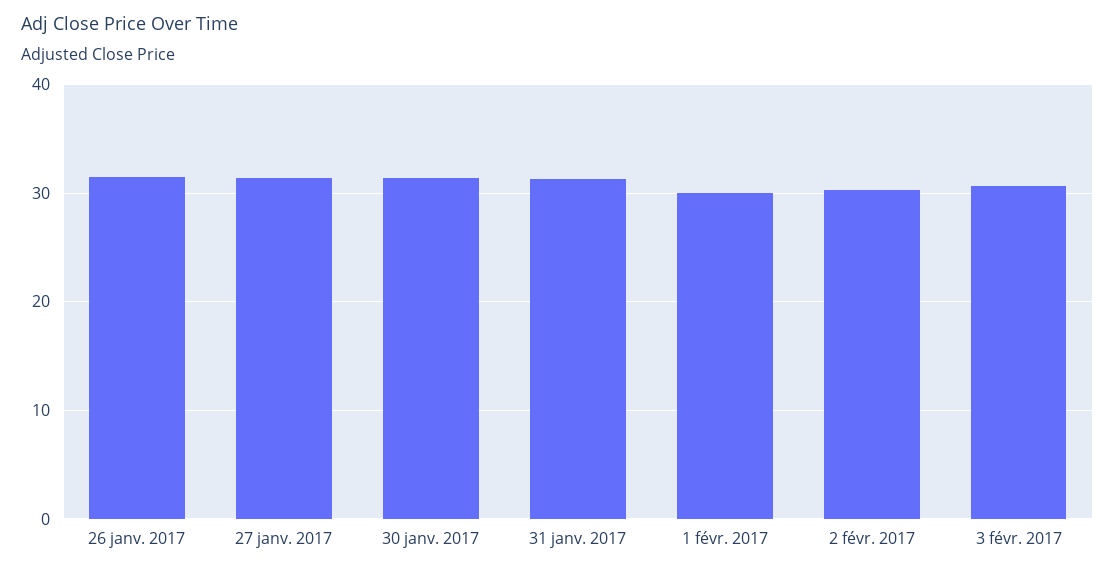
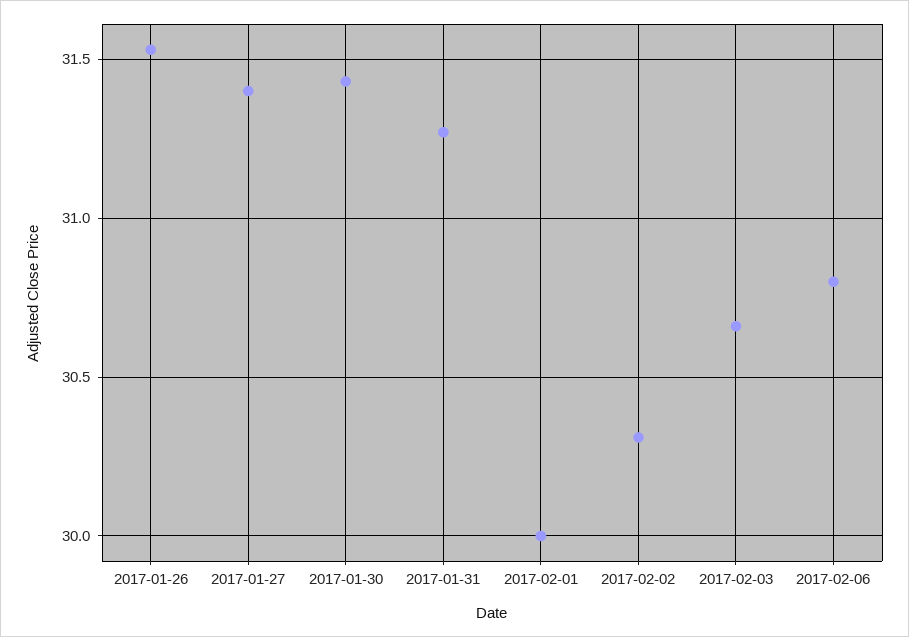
2017-02-06: none -> 30.8

